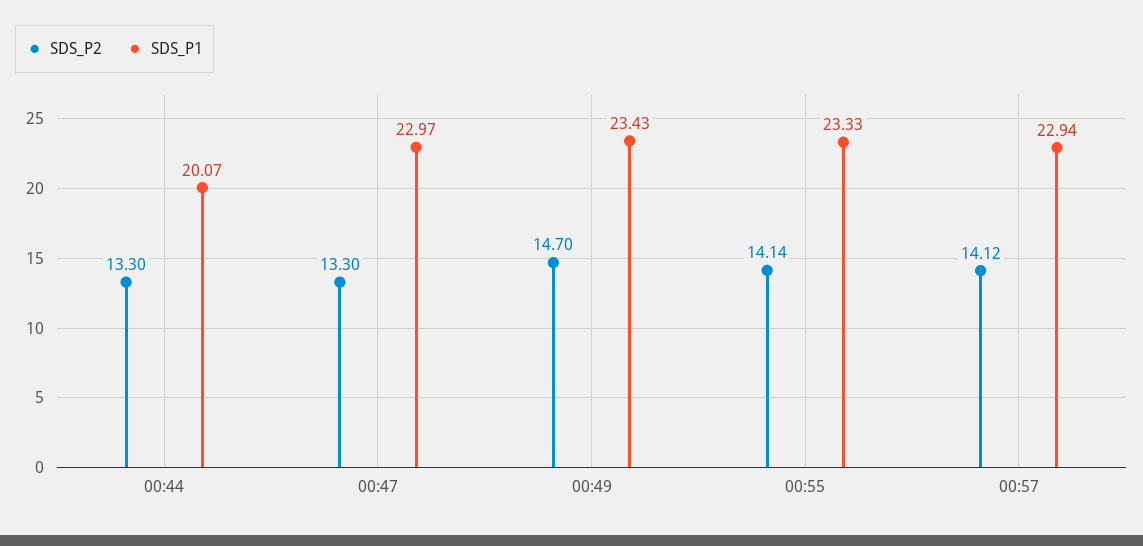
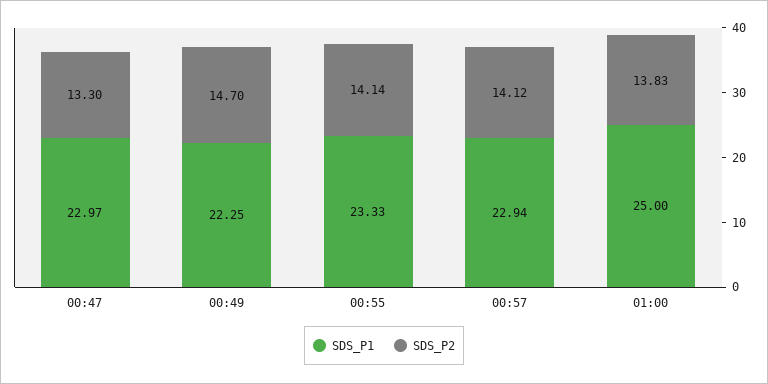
SDS_P2, 00:44: 13.3 -> none
SDS_P1, 00:44: 20.07 -> none
SDS_P1, 00:49: 23.43 -> 22.25
SDS_P1, 01:00: none -> 25
SDS_P2, 01:00: none -> 13.83

